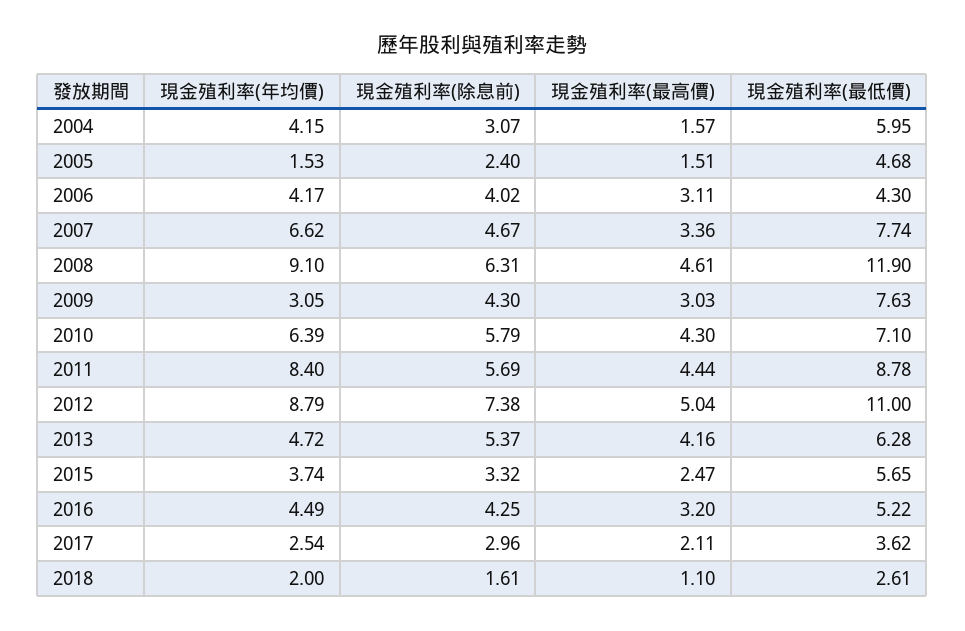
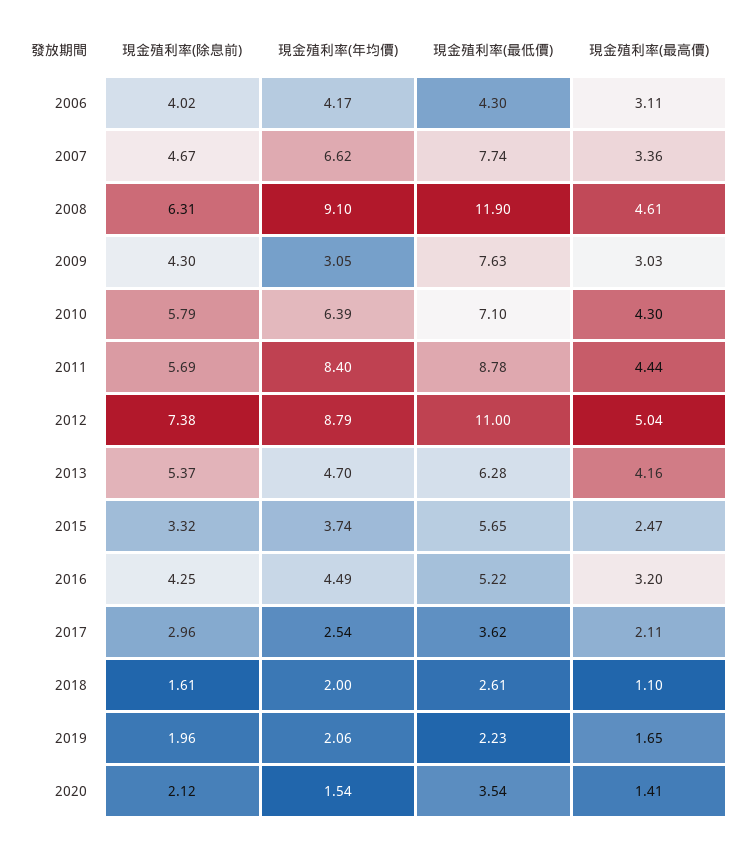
現金殖利率(年均價), 2004: 4.15 -> none
現金殖利率(除息前), 2004: 3.07 -> none
現金殖利率(最高價), 2004: 1.57 -> none
現金殖利率(最低價), 2004: 5.95 -> none
現金殖利率(年均價), 2005: 1.53 -> none
現金殖利率(除息前), 2005: 2.4 -> none
現金殖利率(最高價), 2005: 1.51 -> none
現金殖利率(最低價), 2005: 4.68 -> none
現金殖利率(年均價), 2013: 4.72 -> 4.7
現金殖利率(除息前), 2019: none -> 1.96
現金殖利率(年均價), 2019: none -> 2.06
現金殖利率(最低價), 2019: none -> 2.23
現金殖利率(最高價), 2019: none -> 1.65
現金殖利率(除息前), 2020: none -> 2.12
現金殖利率(年均價), 2020: none -> 1.54
現金殖利率(最低價), 2020: none -> 3.54
現金殖利率(最高價), 2020: none -> 1.41

